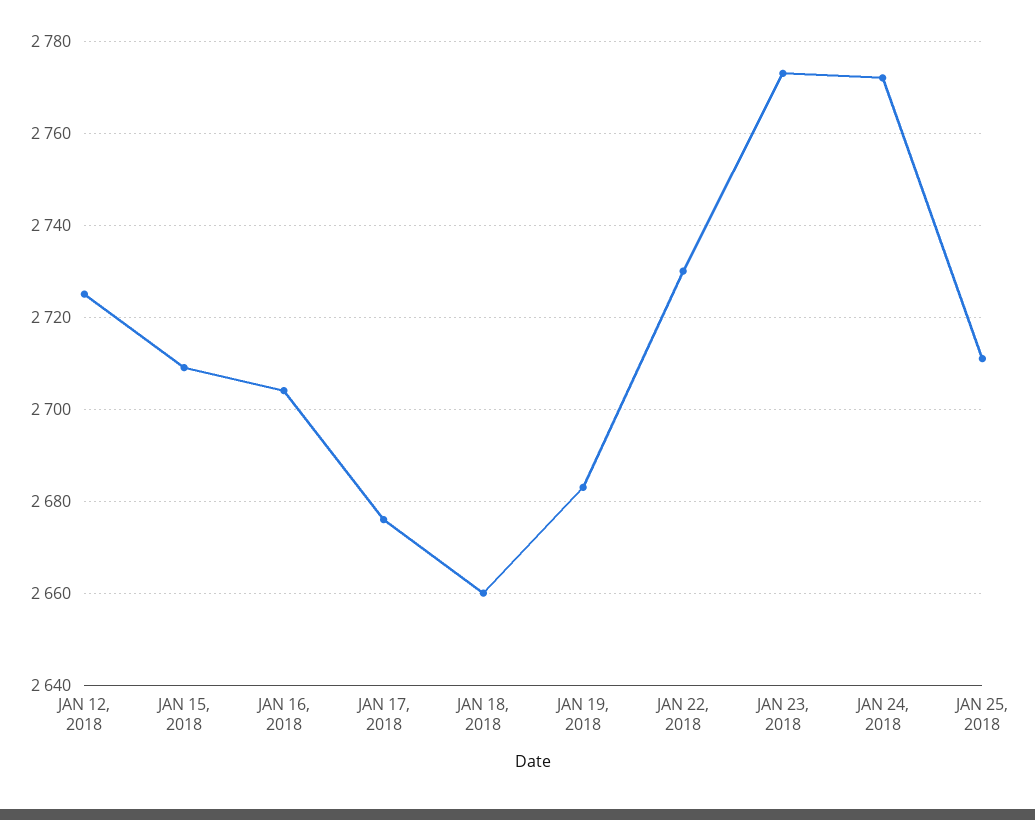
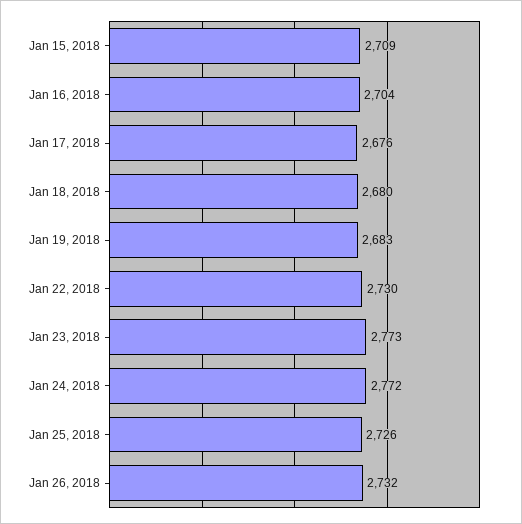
JAN 12, 2018: 2725 -> none
JAN 18, 2018: 2660 -> 2680
JAN 25, 2018: 2710 -> 2726
Jan 26, 2018: none -> 2732

